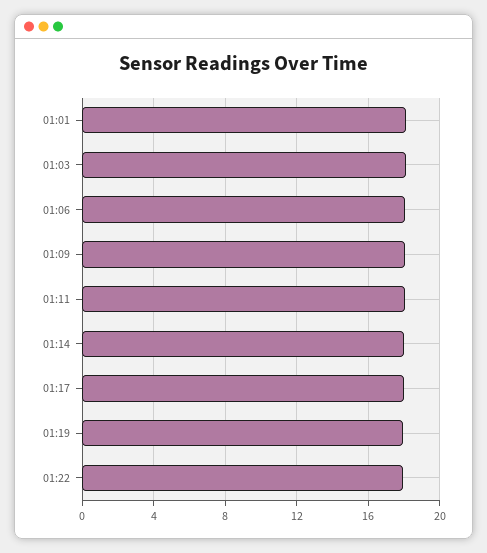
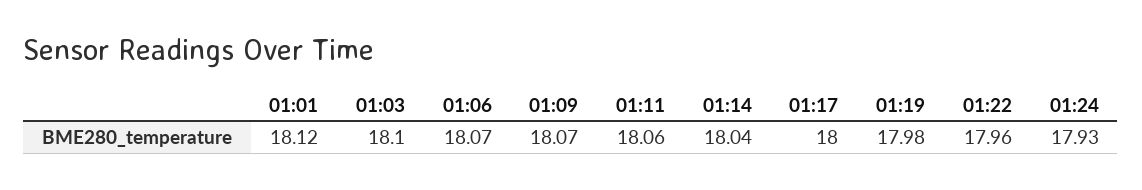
01:24: none -> 17.93

